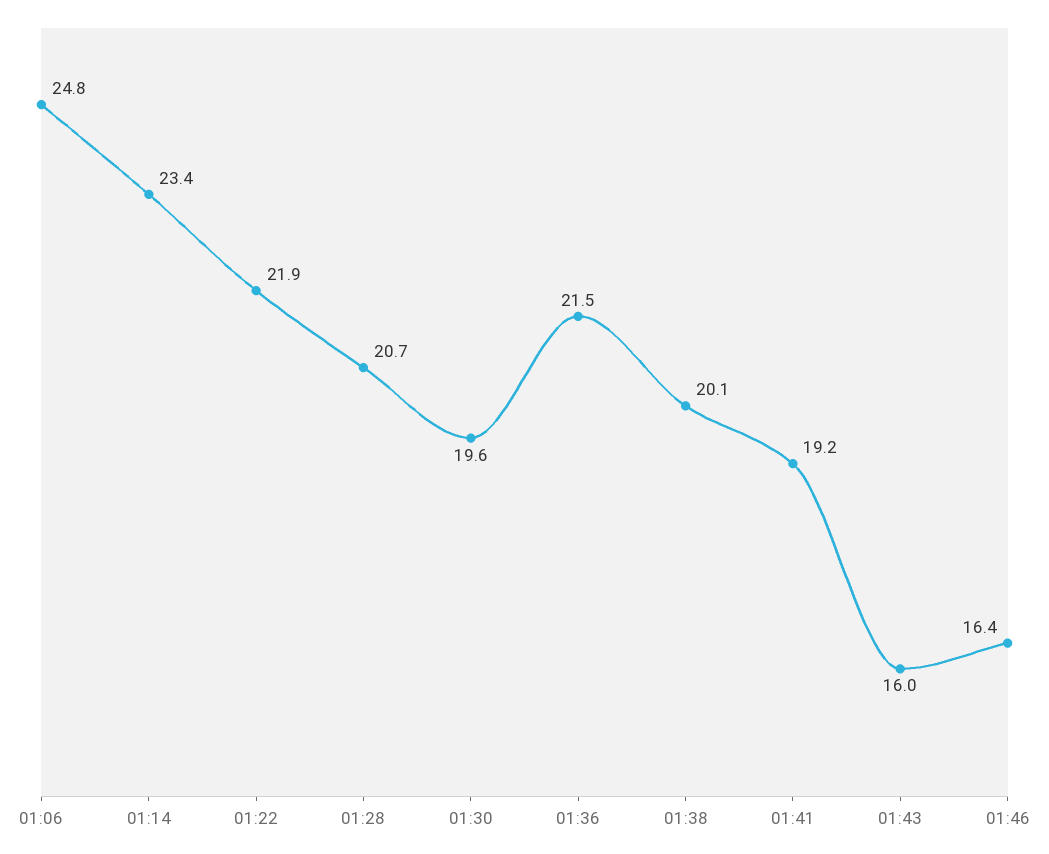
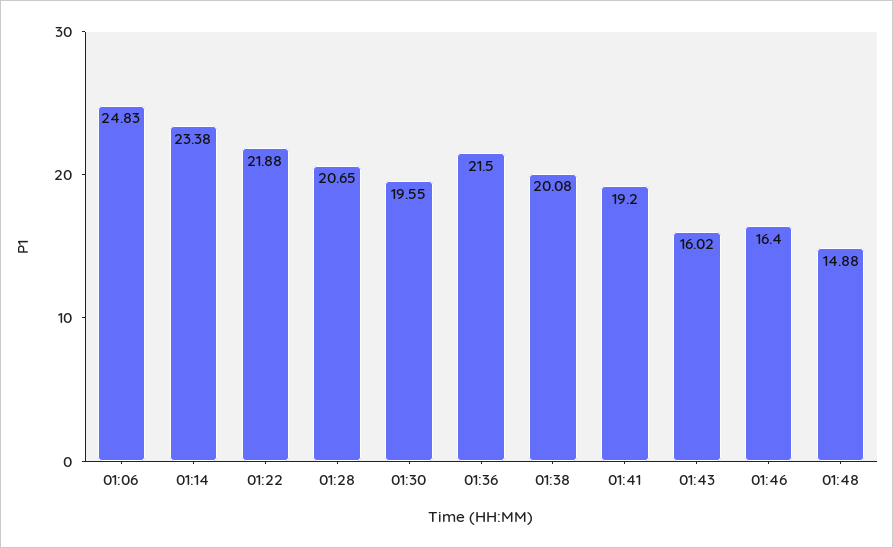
01:48: none -> 14.88

